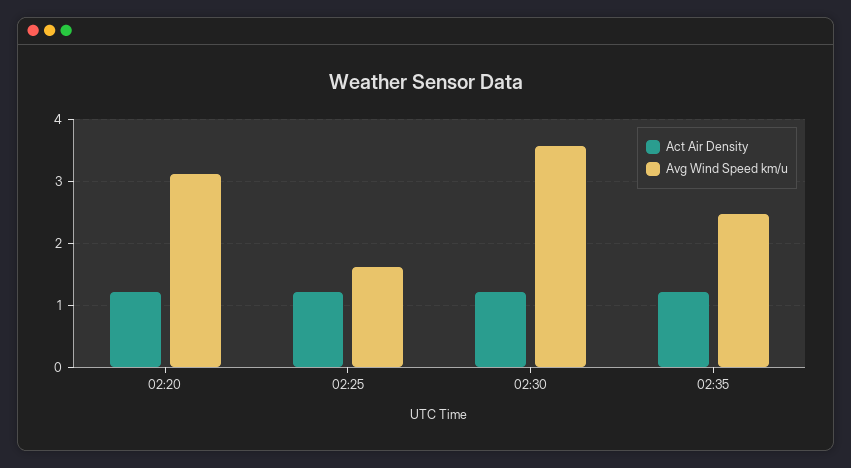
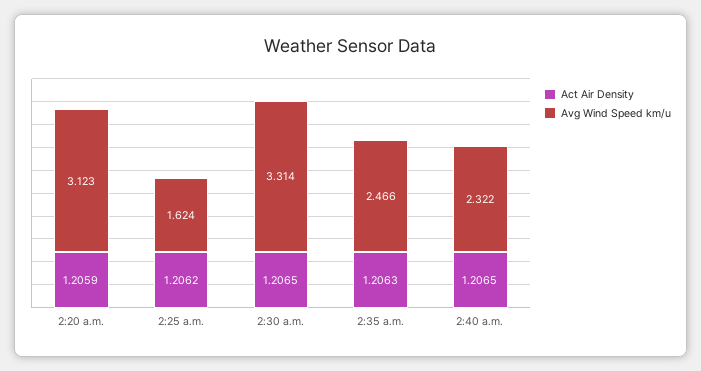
Avg Wind Speed km/u, 02:30: 3.6 -> 3.314
Act Air Density, 2:40 a.m.: none -> 1.2065
Avg Wind Speed km/u, 2:40 a.m.: none -> 2.322

